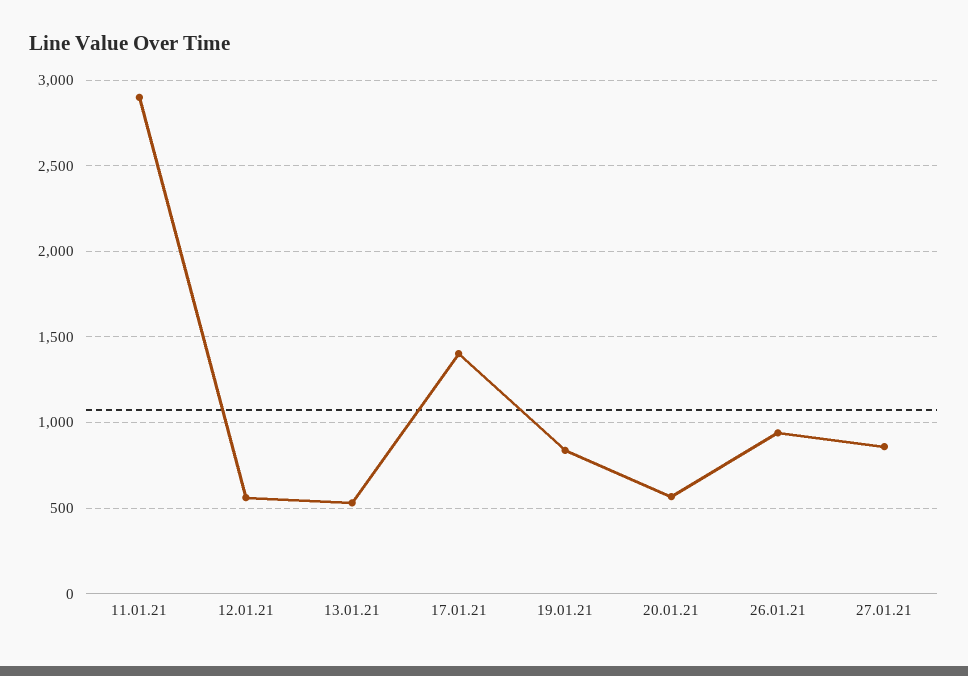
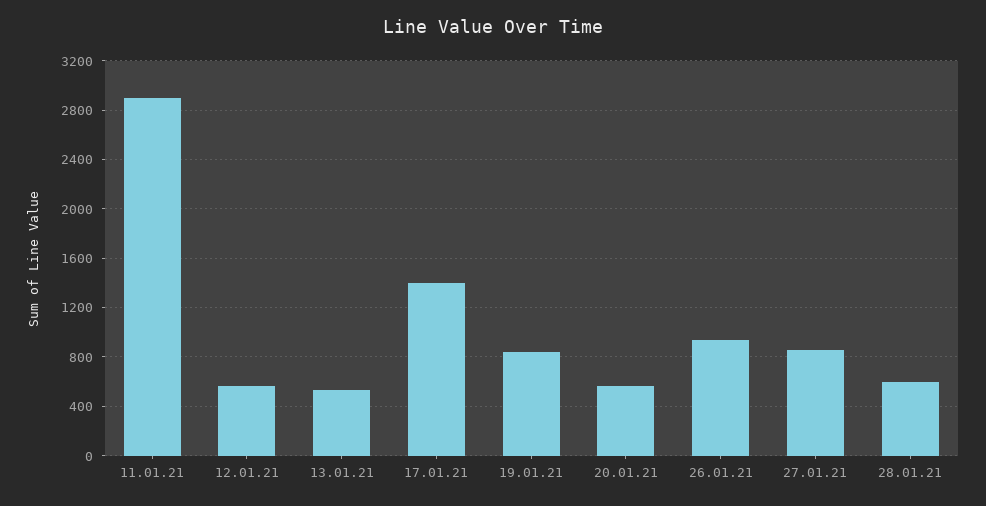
28.01.21: none -> 600

